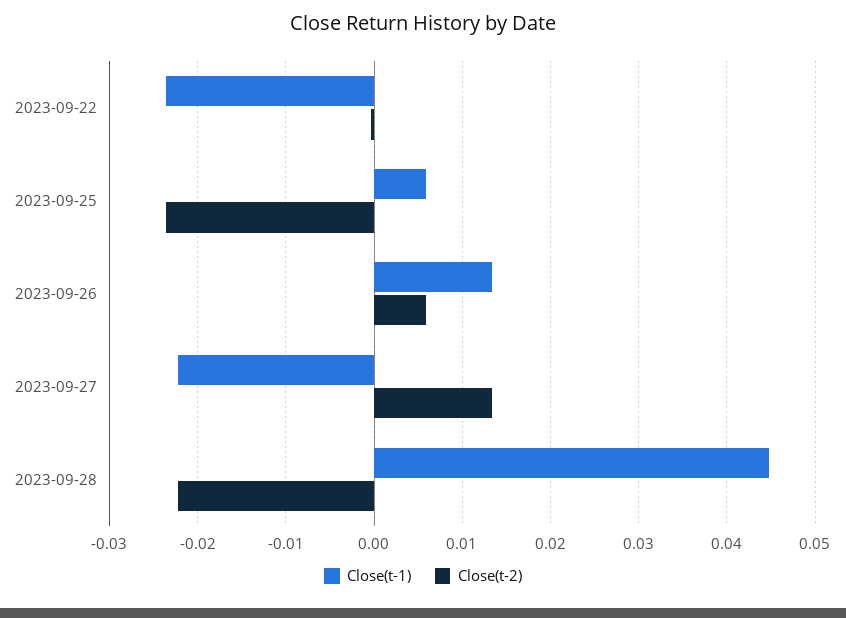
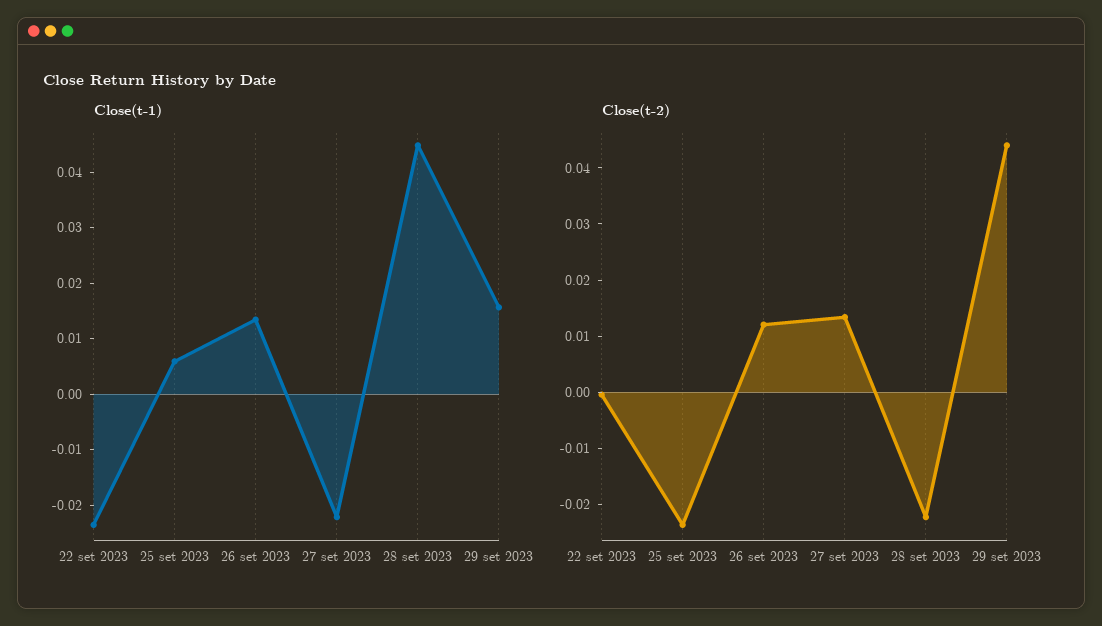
Close(t-2), 2023-09-26: 0.006 -> 0.012
Close(t-1), 29 set 2023: none -> 0.016
Close(t-2), 29 set 2023: none -> 0.044

